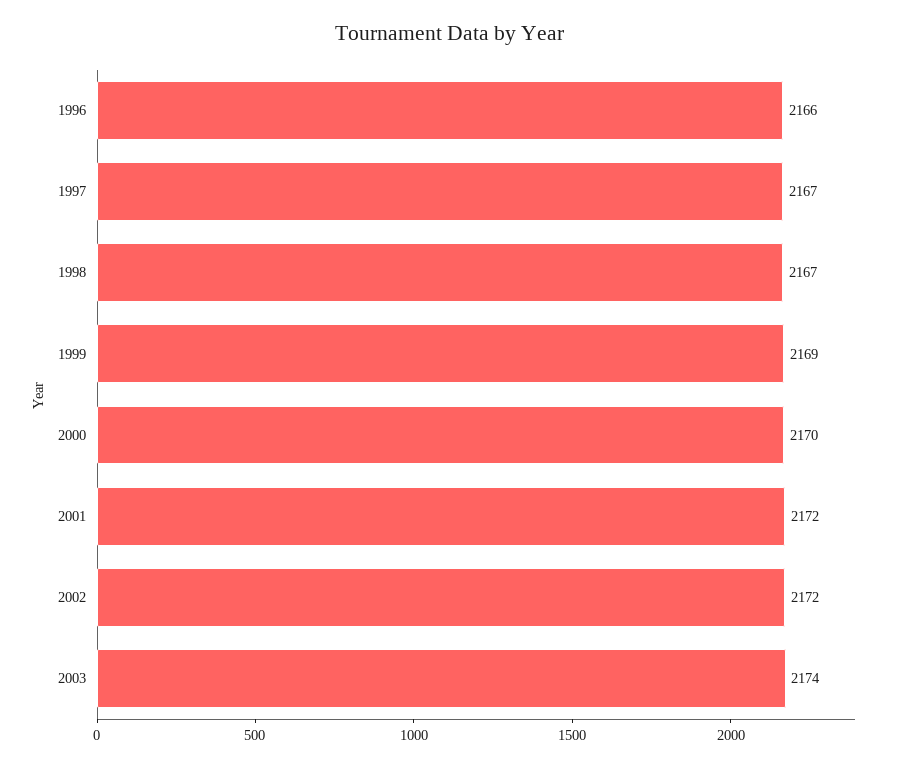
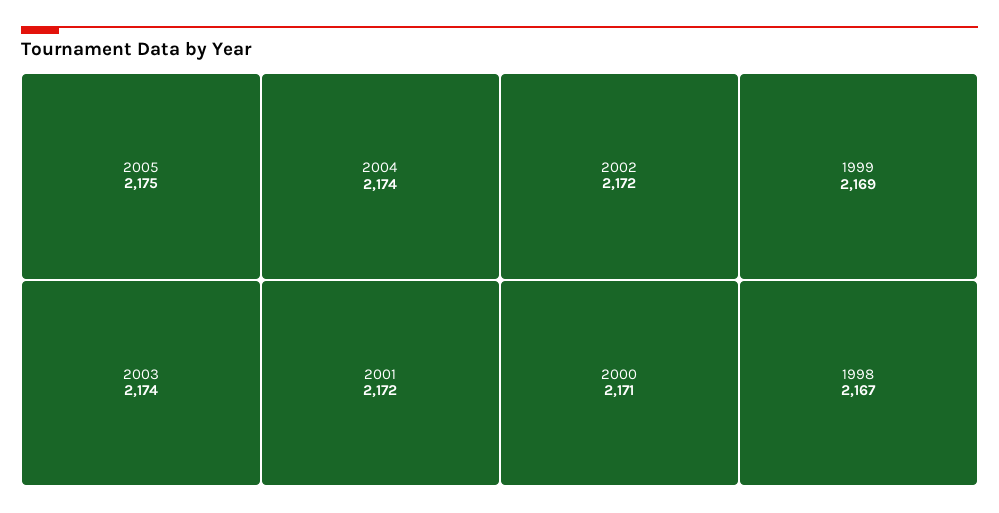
1996: 2166 -> none
1997: 2167 -> none
2000: 2170 -> 2171
2005: none -> 2175
2004: none -> 2174

